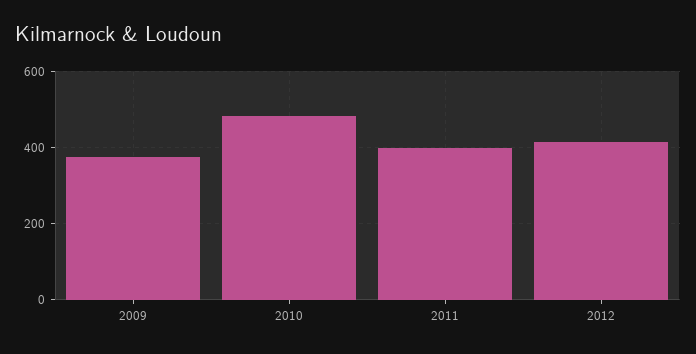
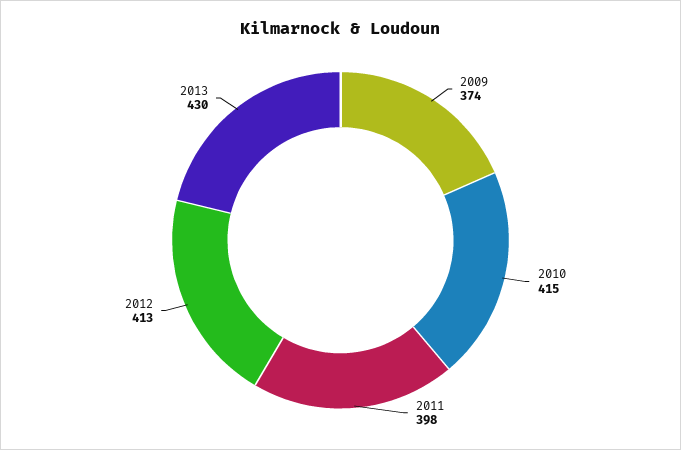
2010: 480 -> 415
2013: none -> 430

